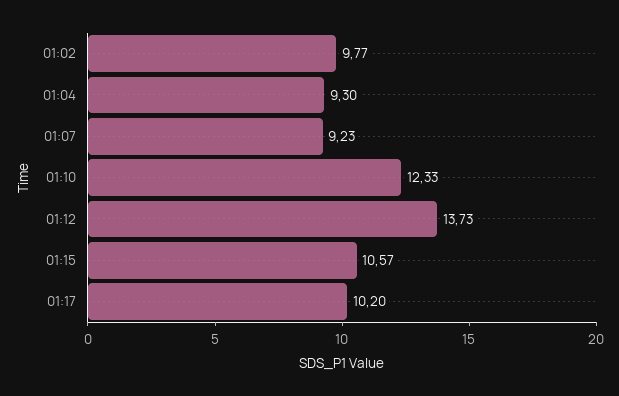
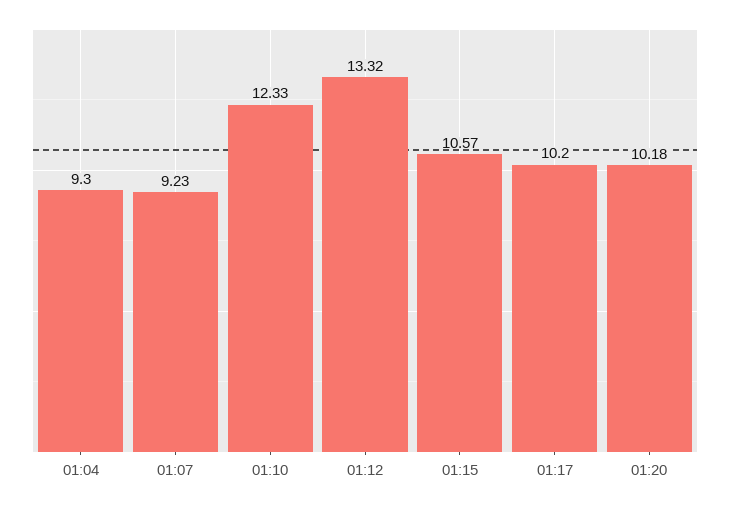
01:02: 9.77 -> none
01:12: 13.73 -> 13.32
01:20: none -> 10.18

